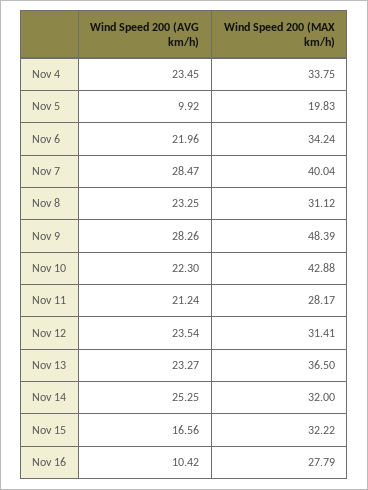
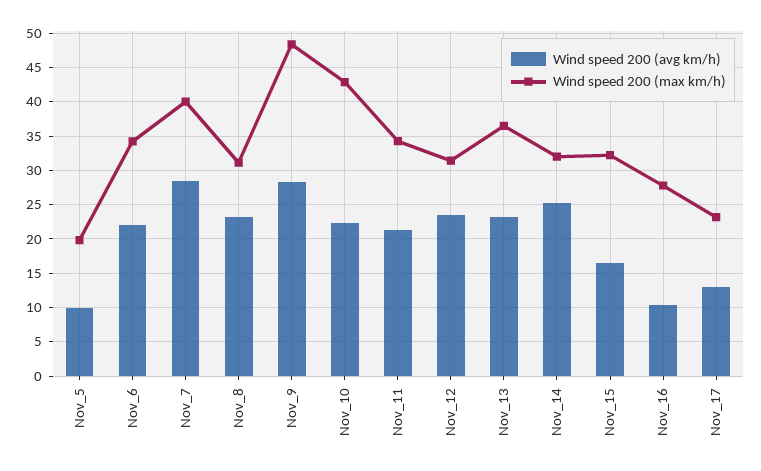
Wind Speed 200 (AVG km/h), Nov 4: 23.45 -> none
Wind Speed 200 (MAX km/h), Nov 4: 33.75 -> none
Wind Speed 200 (MAX km/h), Nov 11: 28.17 -> 34
Wind Speed 200 (AVG km/h), Nov_17: none -> 13
Wind Speed 200 (MAX km/h), Nov_17: none -> 23

